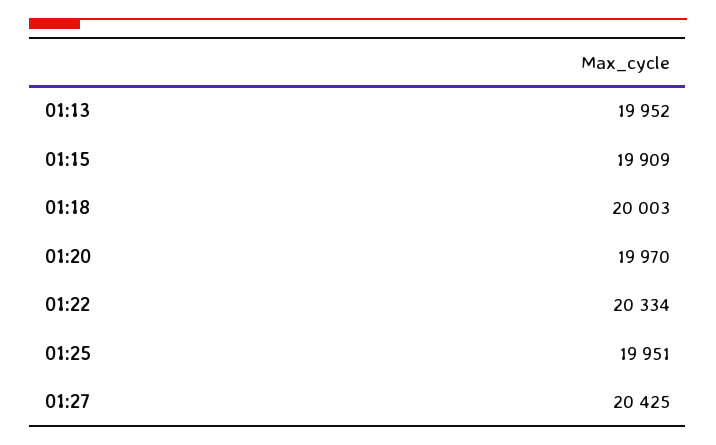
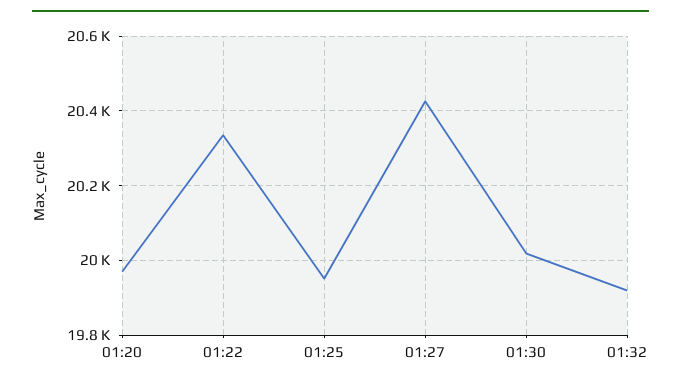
01:13: 19952 -> none
01:15: 19909 -> none
01:18: 20003 -> none
01:30: none -> 20020
01:32: none -> 19920

